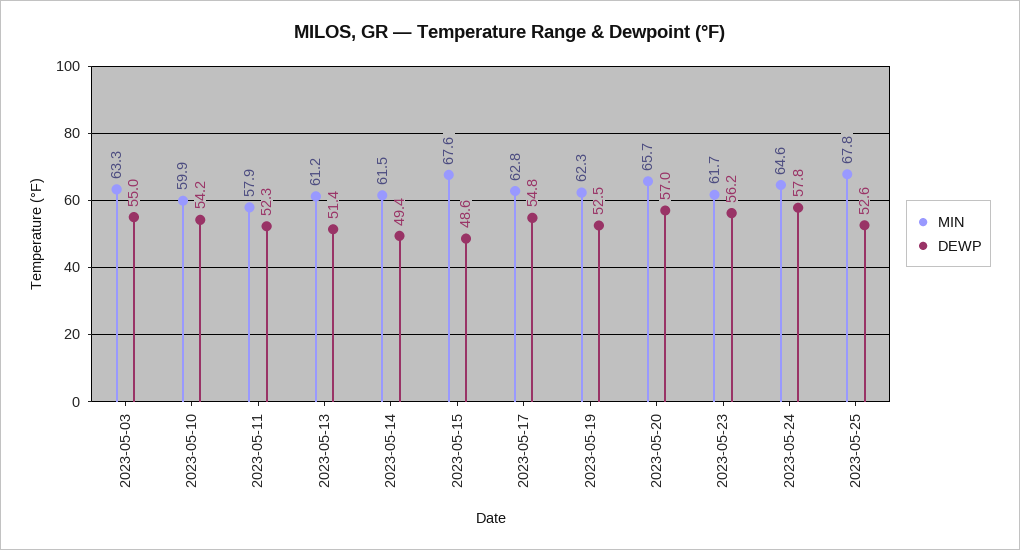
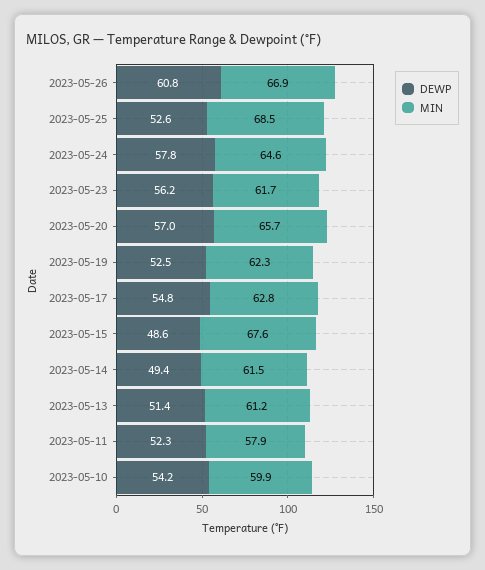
MIN, 2023-05-03: 63.3 -> none
DEWP, 2023-05-03: 55 -> none
MIN, 2023-05-25: 67.8 -> 68.5
DEWP, 2023-05-26: none -> 60.8
MIN, 2023-05-26: none -> 66.9

